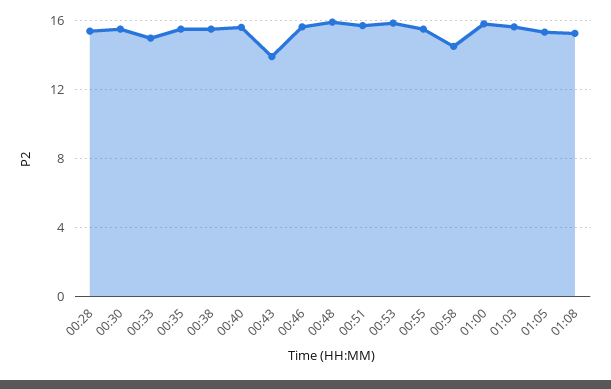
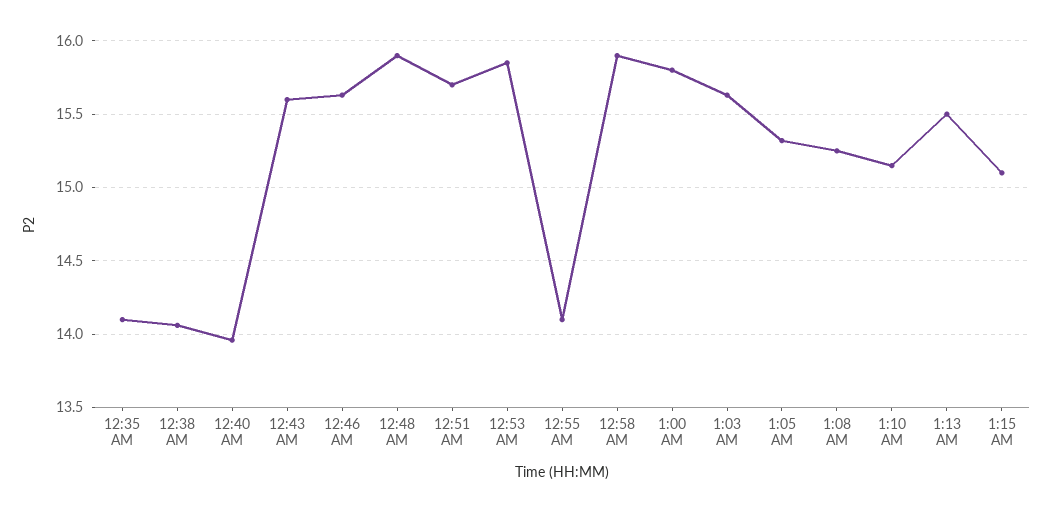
00:28: 15.5 -> none
00:30: 15.5 -> none
00:33: 15 -> none
00:35: 15.5 -> 14.1
00:38: 15.5 -> 14.05
00:40: 15.5 -> 13.95
00:43: 14 -> 15.6
00:55: 15.5 -> 14.1
00:58: 14.5 -> 15.9
1:10 AM: none -> 15.15
1:13 AM: none -> 15.5
1:15 AM: none -> 15.1

